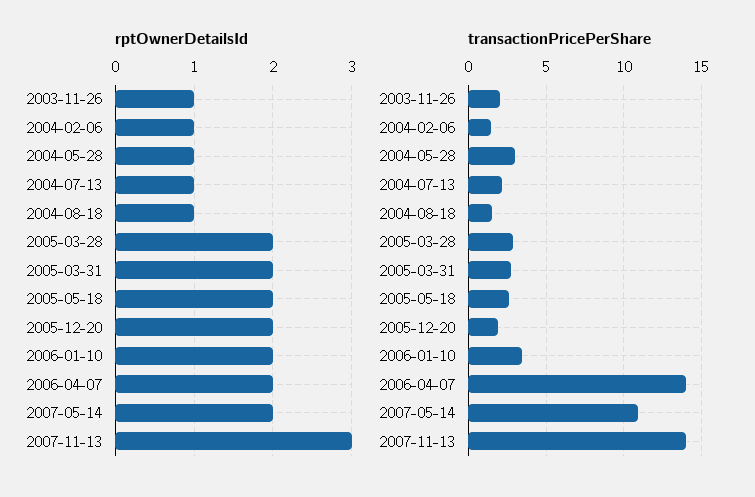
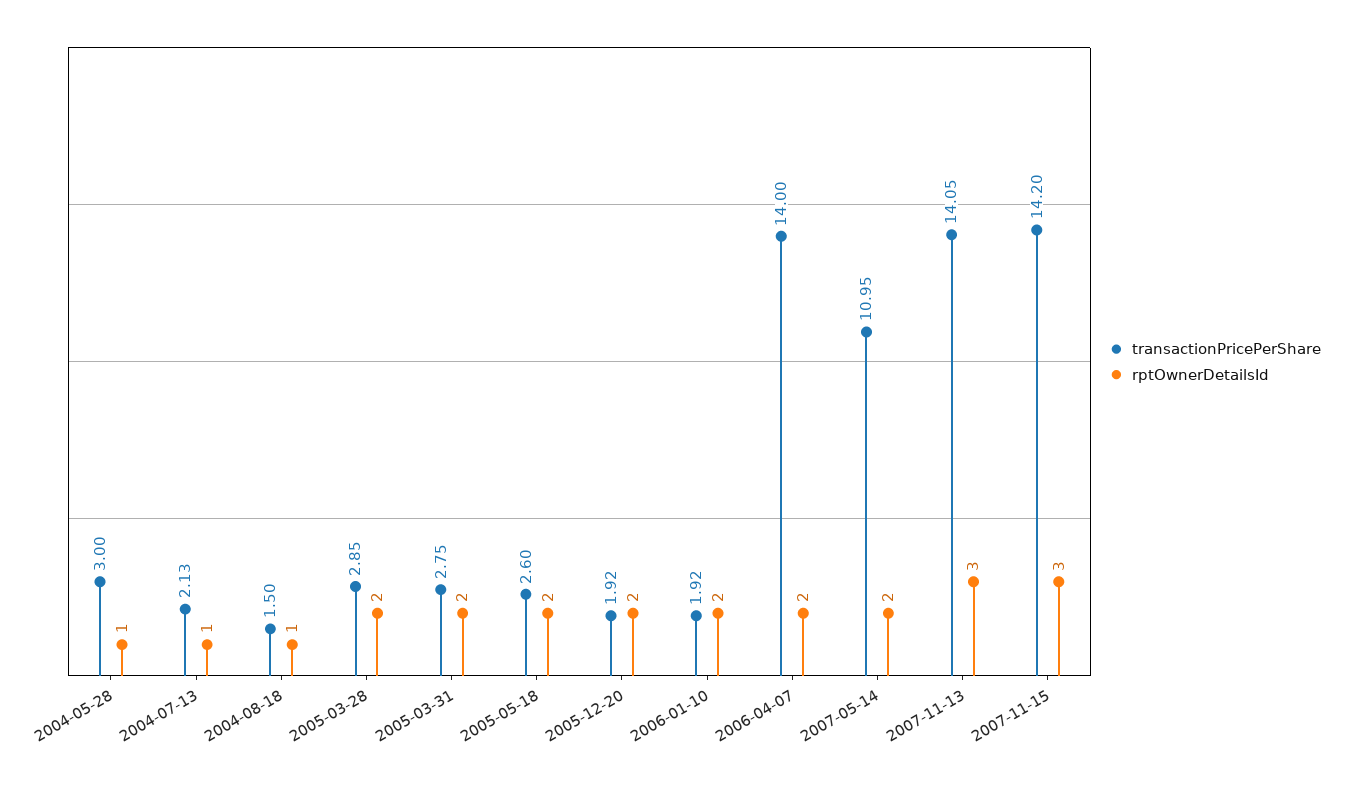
rptOwnerDetailsId, 2003-11-26: 1 -> none
rptOwnerDetailsId, 2004-02-06: 1 -> none
transactionPricePerShare, 2003-11-26: 2 -> none
transactionPricePerShare, 2004-02-06: 1.5 -> none
transactionPricePerShare, 2006-01-10: 3.5 -> 1.92
transactionPricePerShare, 2007-11-15: none -> 14.2
rptOwnerDetailsId, 2007-11-15: none -> 3

